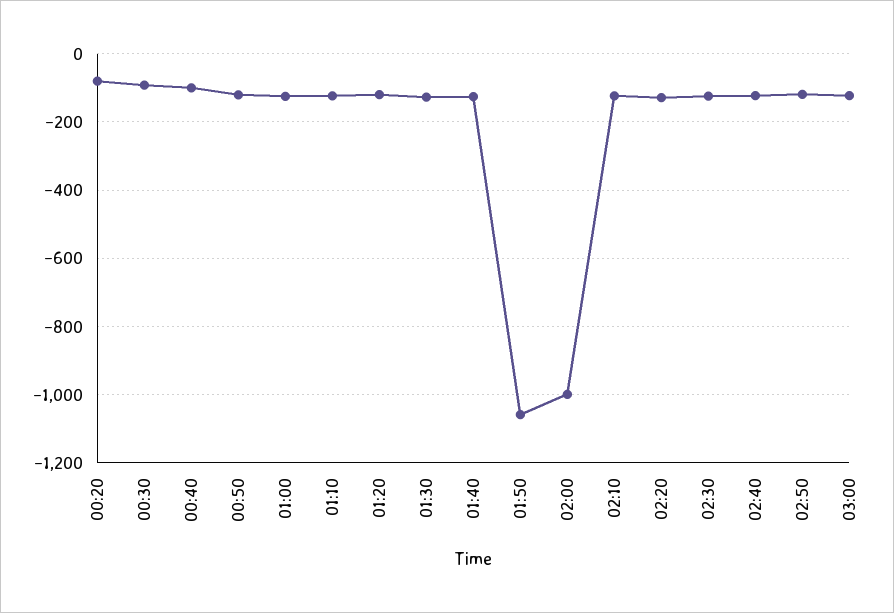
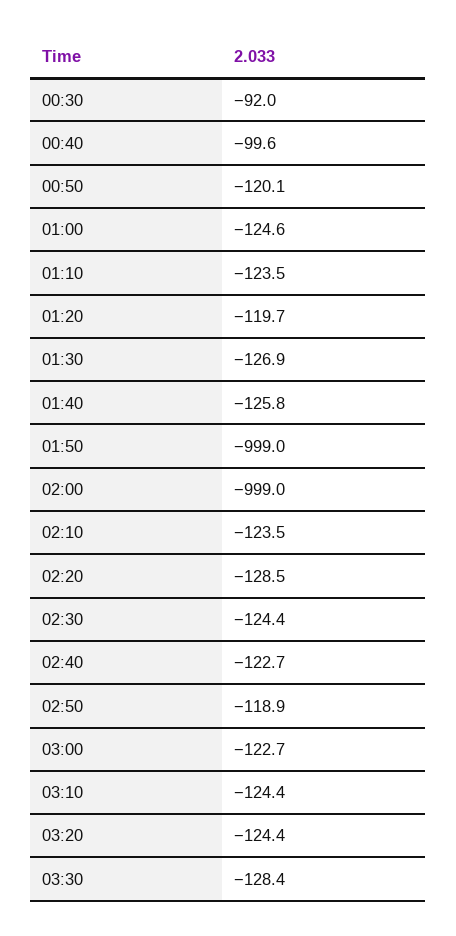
00:20: -80 -> none
01:50: -1060 -> -999
03:10: none -> -124.4
03:20: none -> -124.4
03:30: none -> -128.4

